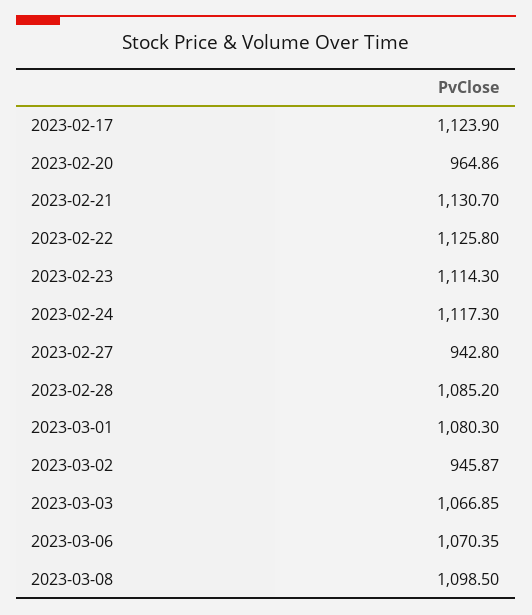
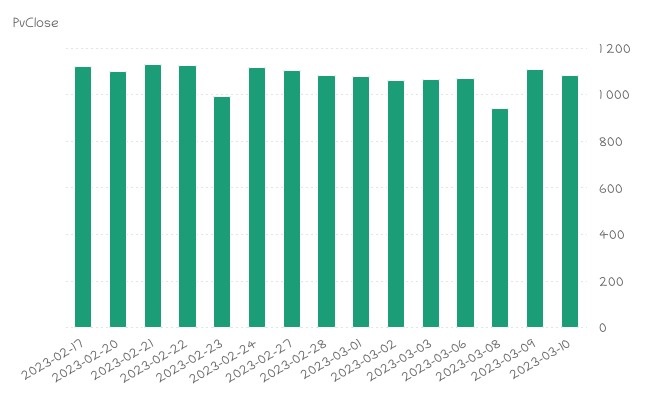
2023-02-20: 964.86 -> 1100
2023-02-23: 1114.3 -> 1000
2023-02-27: 942.8 -> 1100
2023-03-02: 945.87 -> 1050
2023-03-08: 1098.5 -> 950
2023-03-09: none -> 1100
2023-03-10: none -> 1100

